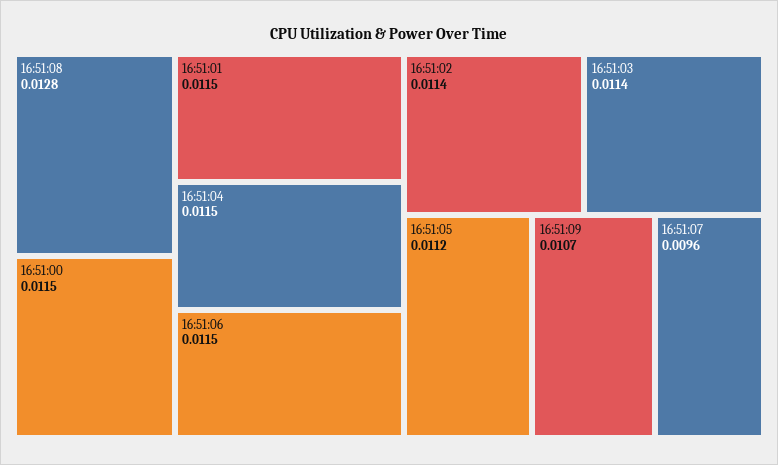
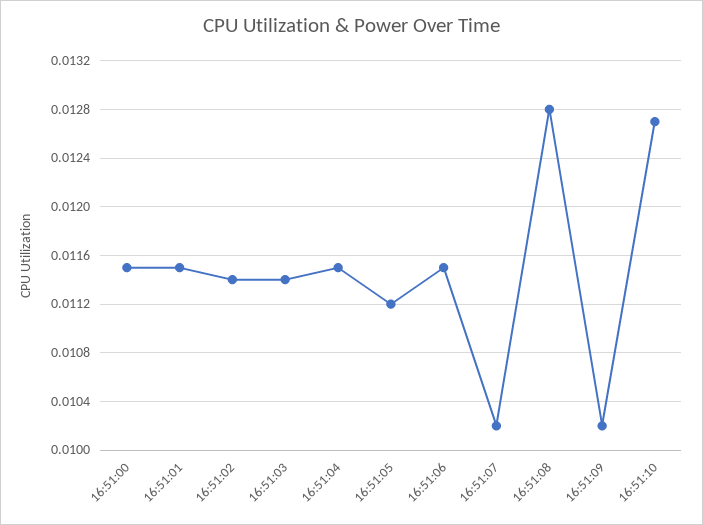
16:51:09: 0.0107 -> 0.0102
16:51:07: 0.0096 -> 0.0102
16:51:10: none -> 0.0127

